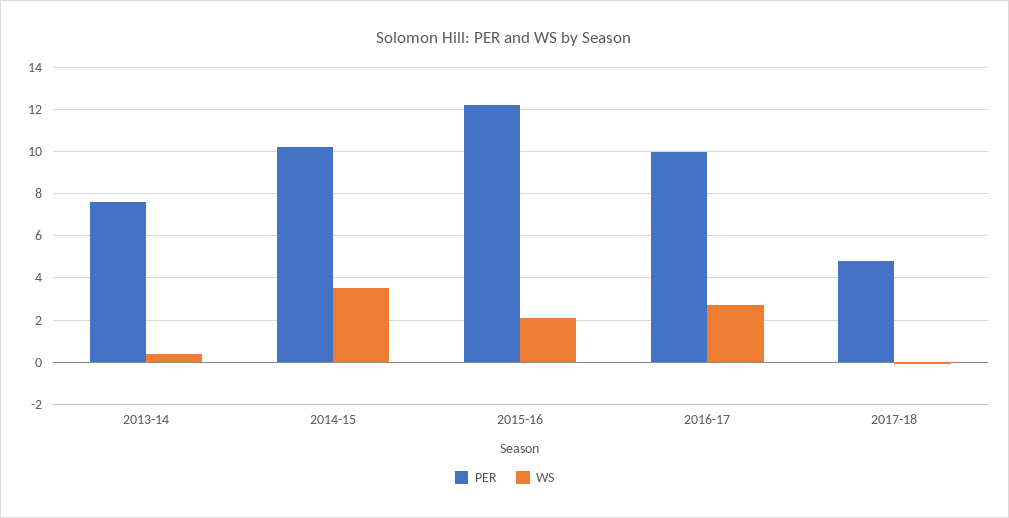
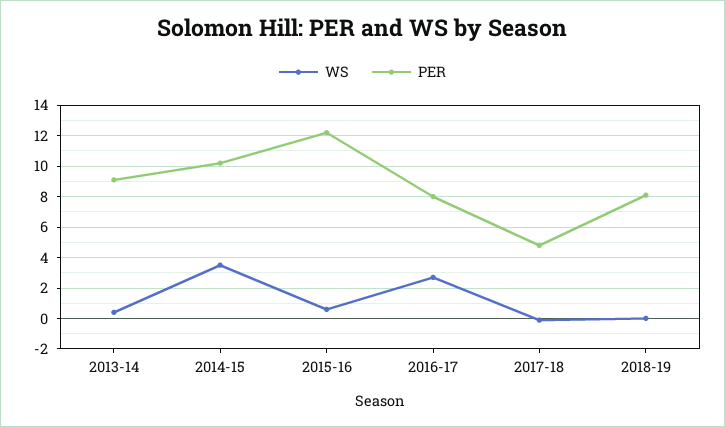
PER, 2013-14: 7.5 -> 9
WS, 2015-16: 2 -> 0.5
PER, 2016-17: 10 -> 8
WS, 2018-19: none -> 0
PER, 2018-19: none -> 8

